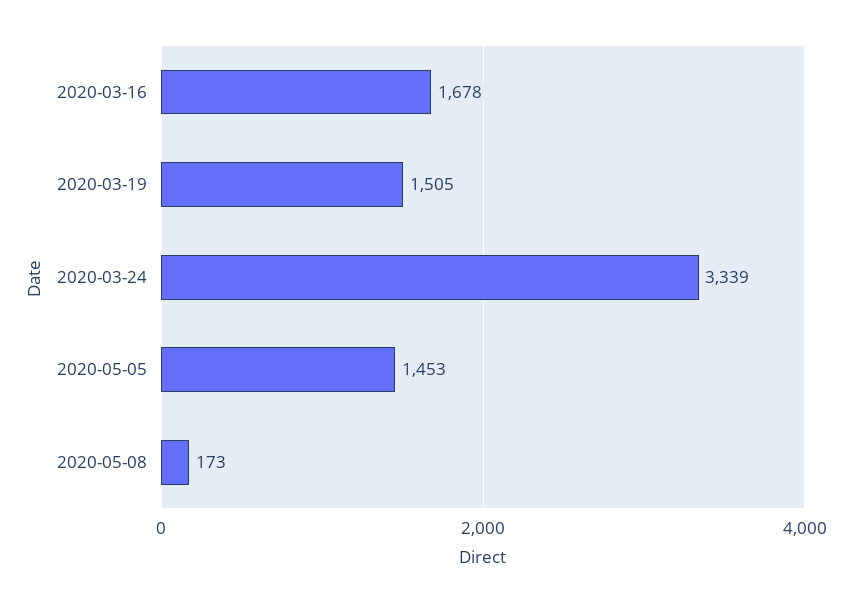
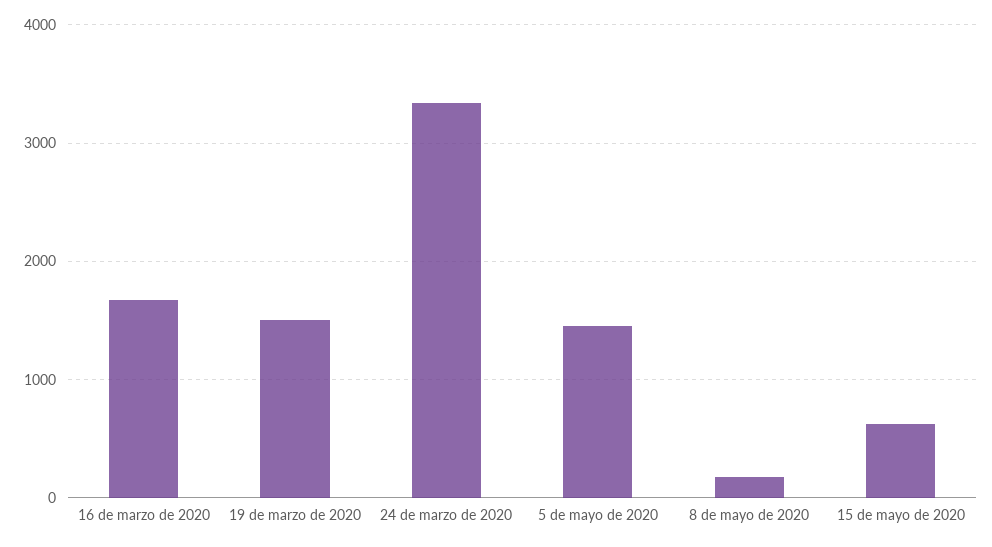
15 de mayo de 2020: none -> 600

